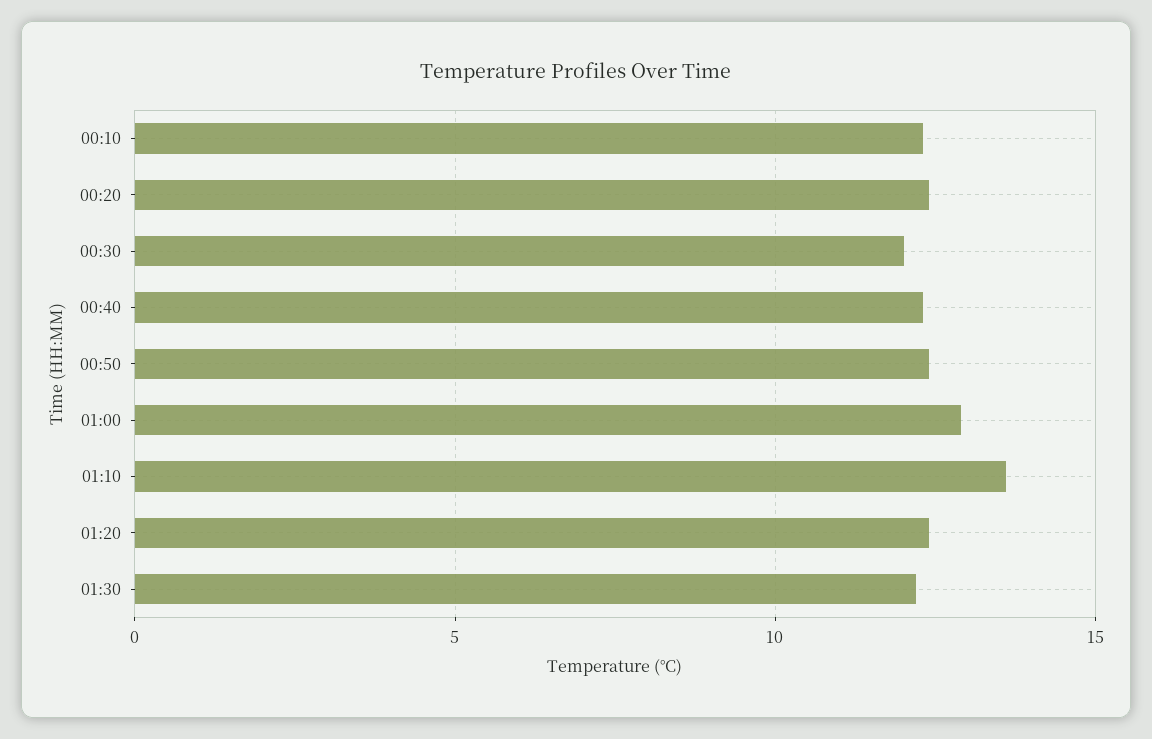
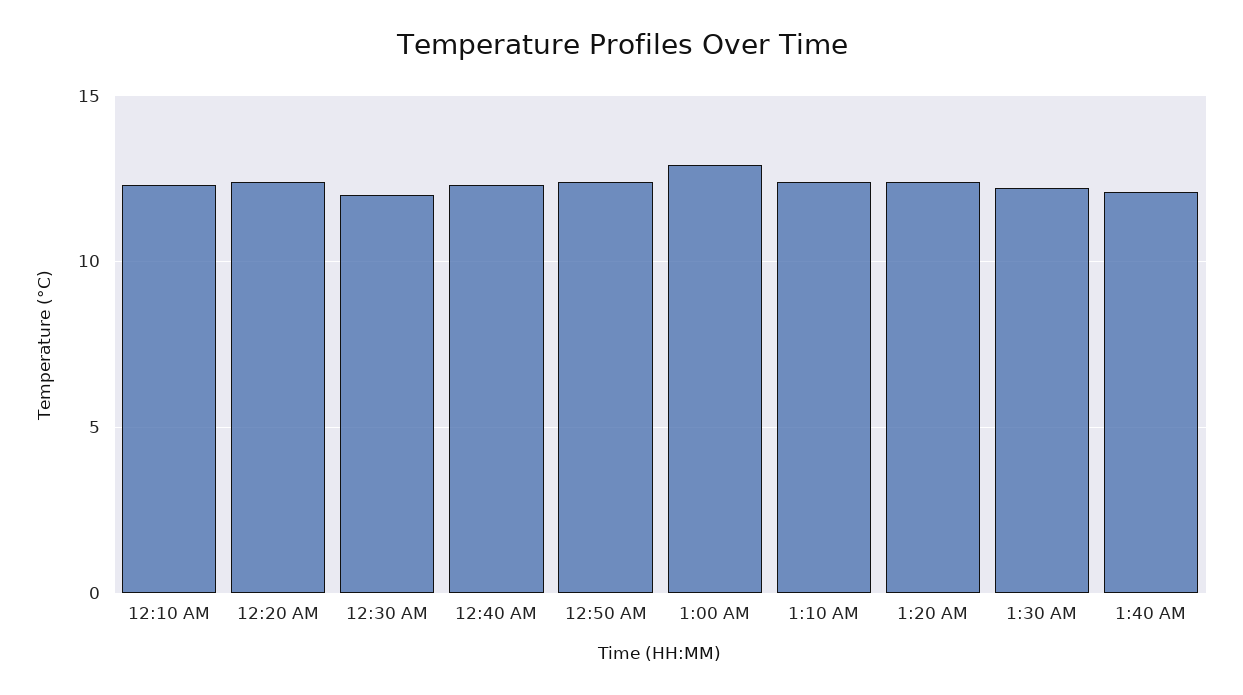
01:10: 13.5 -> 12.5
1:40 AM: none -> 12

